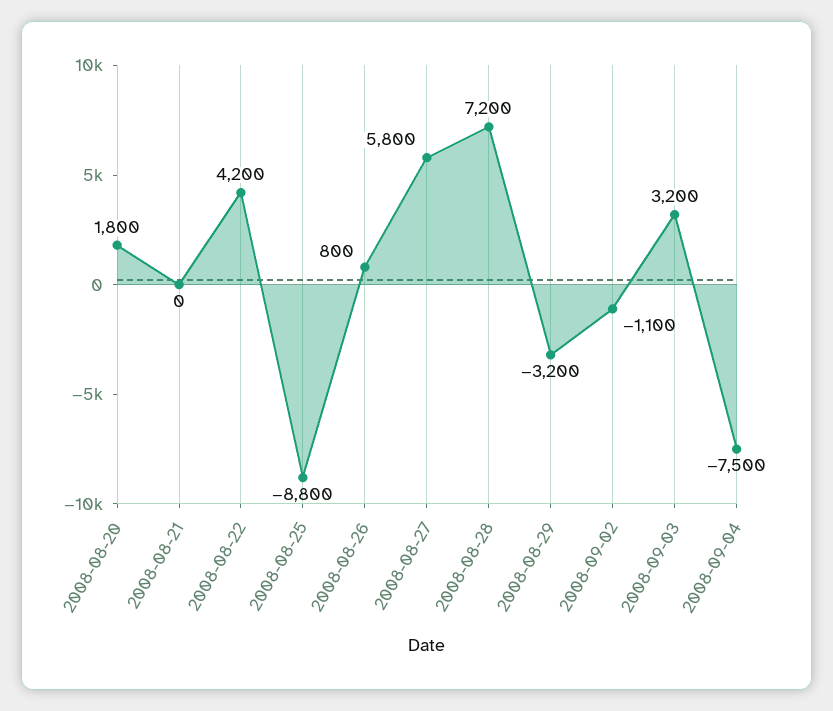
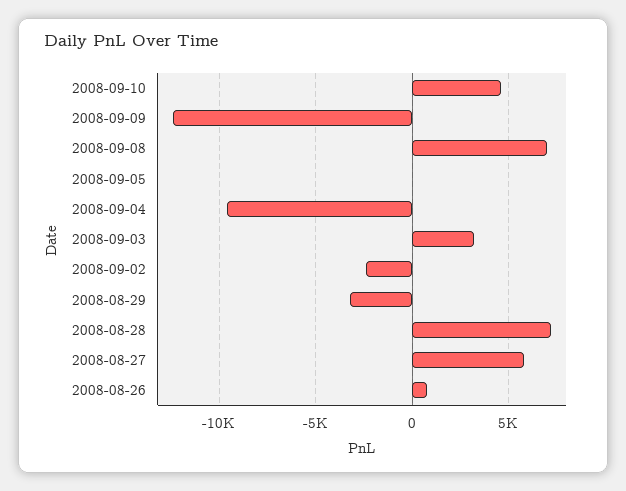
2008-08-20: 1800 -> none
2008-08-21: 0 -> none
2008-08-22: 4200 -> none
2008-08-25: -8800 -> none
2008-09-02: -1100 -> -2500
2008-09-04: -7500 -> -9500
2008-09-10: none -> 4500
2008-09-09: none -> -12500
2008-09-08: none -> 7000
2008-09-05: none -> 0

